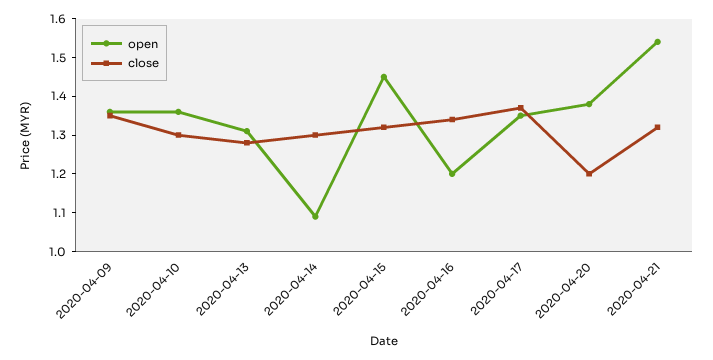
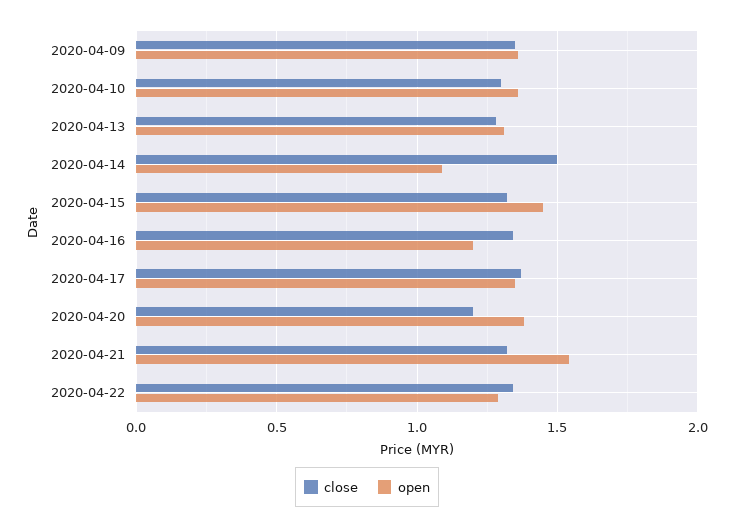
close, 2020-04-14: 1.3 -> 1.5
close, 2020-04-22: none -> 1.35
open, 2020-04-22: none -> 1.3

